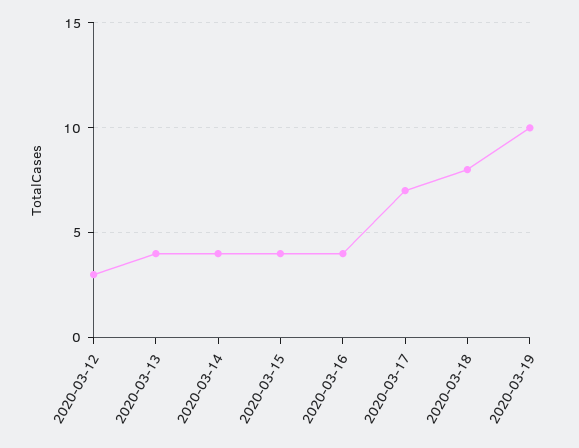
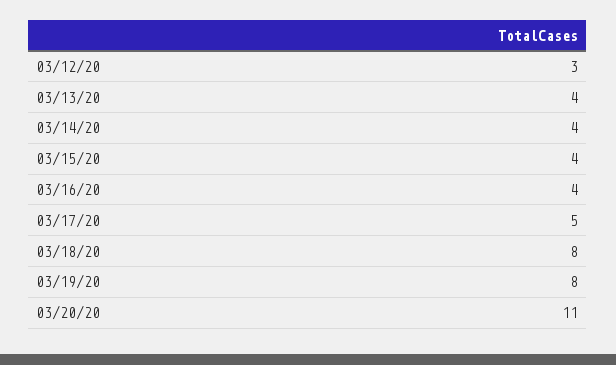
2020-03-17: 7 -> 5
2020-03-19: 10 -> 8
03/20/20: none -> 11

